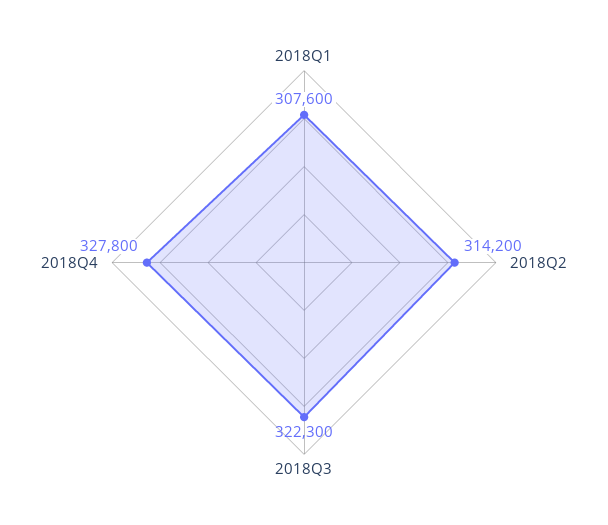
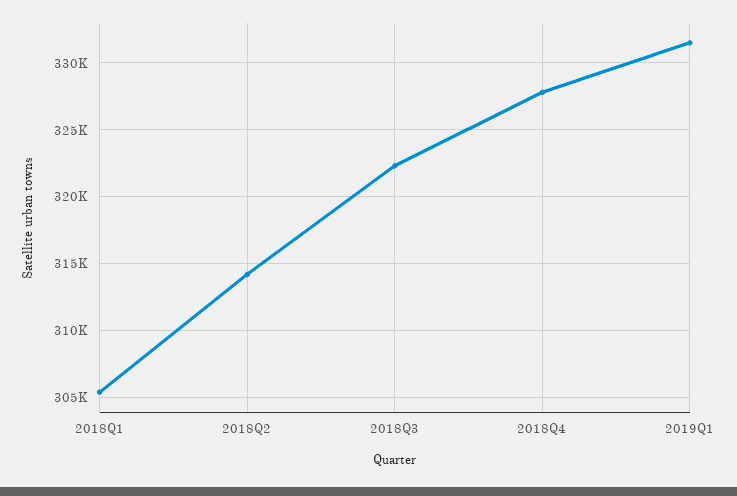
2018Q1: 307600 -> 305500
2019Q1: none -> 331500

